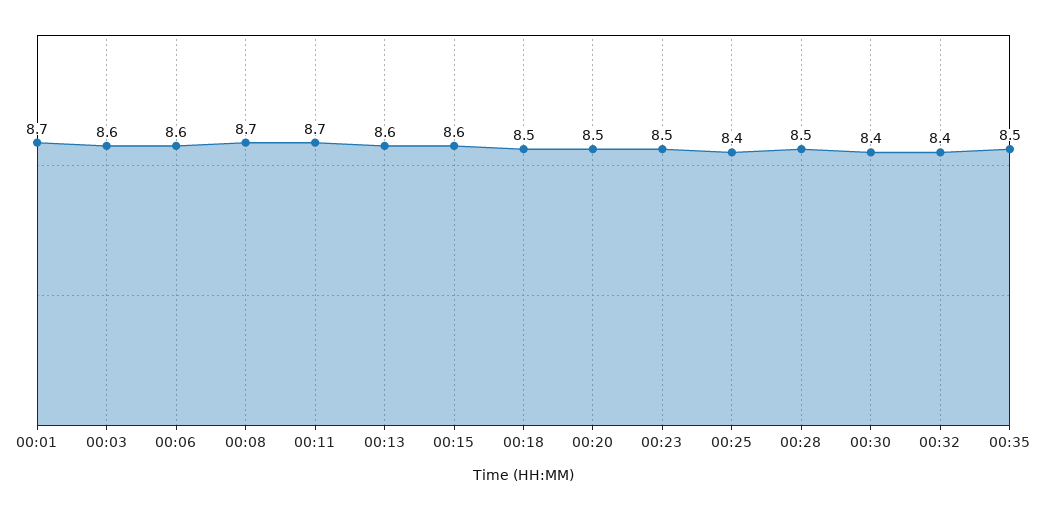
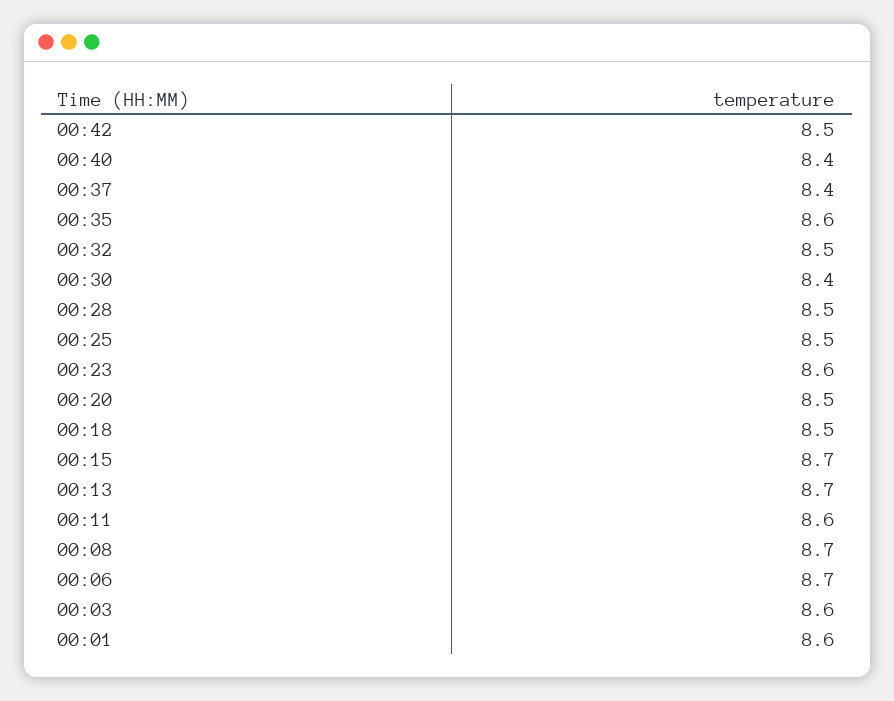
00:01: 8.7 -> 8.6
00:06: 8.6 -> 8.7
00:11: 8.7 -> 8.6
00:13: 8.6 -> 8.7
00:15: 8.6 -> 8.7
00:23: 8.5 -> 8.6
00:25: 8.4 -> 8.5
00:32: 8.4 -> 8.5
00:35: 8.5 -> 8.6
00:42: none -> 8.5
00:40: none -> 8.4
00:37: none -> 8.4

